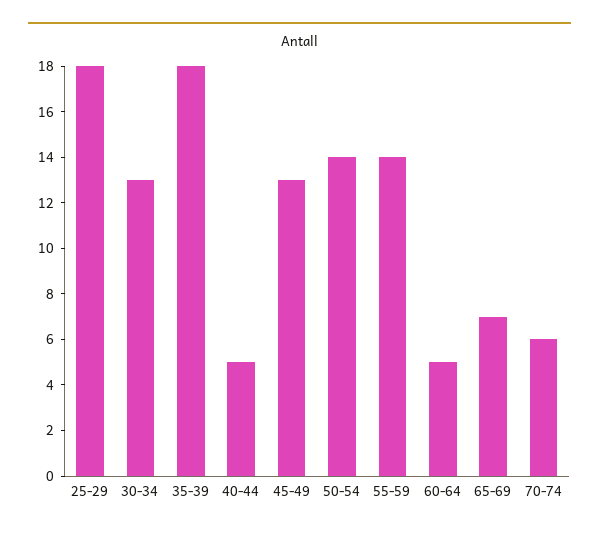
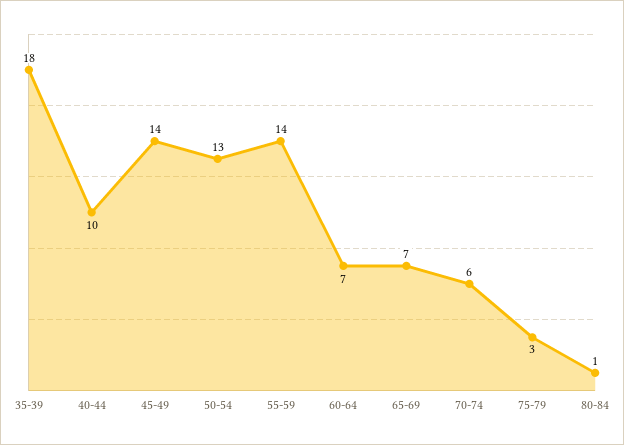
25-29: 18 -> none
30-34: 13 -> none
40-44: 5 -> 10
45-49: 13 -> 14
50-54: 14 -> 13
60-64: 5 -> 7
75-79: none -> 3
80-84: none -> 1

